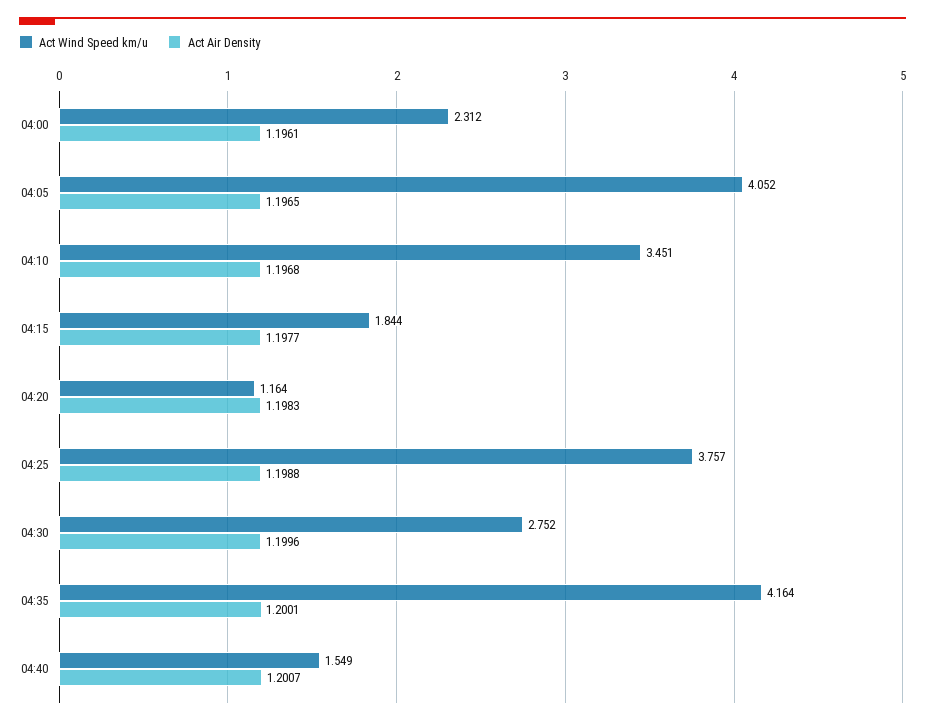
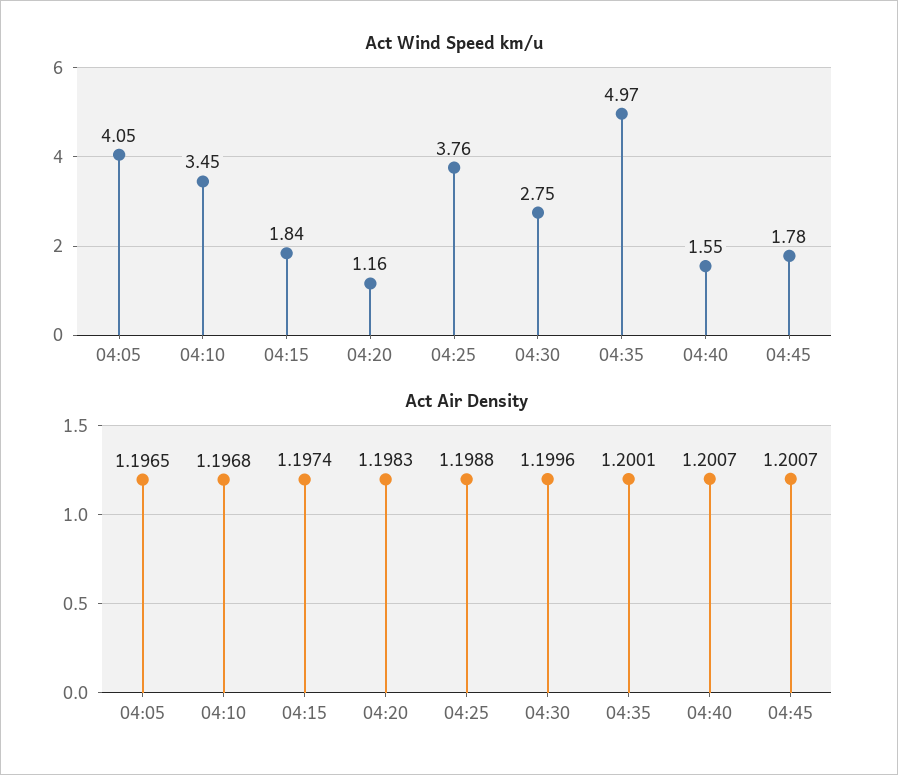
Act Wind Speed km/u, 04:00: 2.312 -> none
Act Air Density, 04:00: 1.1961 -> none
Act Air Density, 04:15: 1.1977 -> 1.1974
Act Wind Speed km/u, 04:35: 4.164 -> 4.97
Act Wind Speed km/u, 04:45: none -> 1.78
Act Air Density, 04:45: none -> 1.2007

